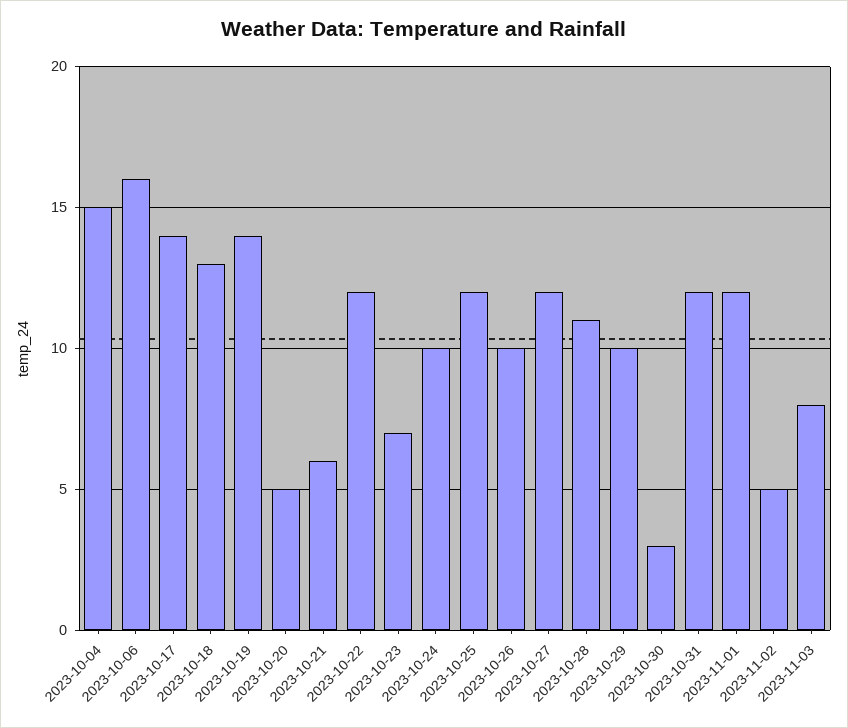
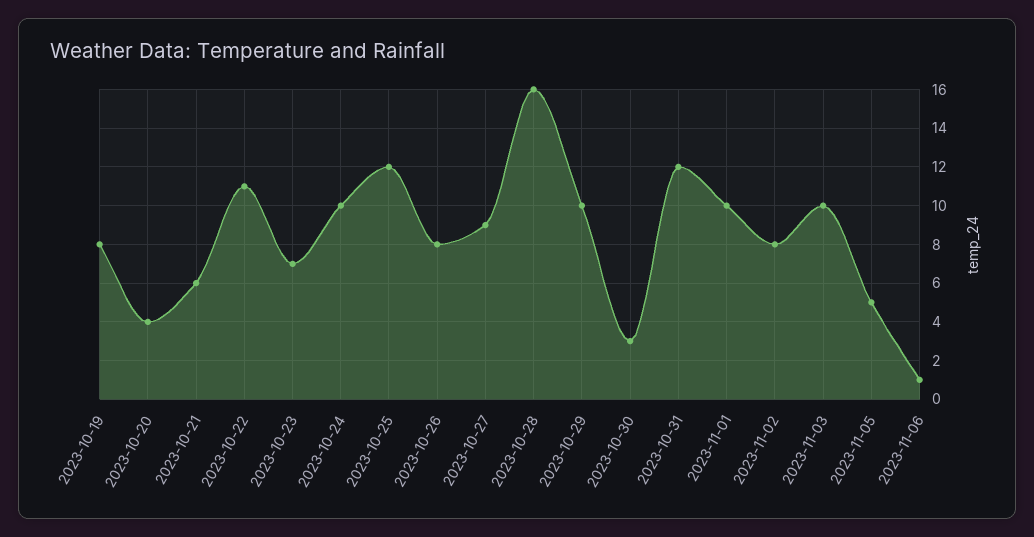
2023-10-04: 15 -> none
2023-10-06: 16 -> none
2023-10-17: 14 -> none
2023-10-18: 13 -> none
2023-10-19: 14 -> 8
2023-10-20: 5 -> 4
2023-10-22: 12 -> 11
2023-10-26: 10 -> 8
2023-10-27: 12 -> 9
2023-10-28: 11 -> 16
2023-11-01: 12 -> 10
2023-11-02: 5 -> 8
2023-11-03: 8 -> 10
2023-11-05: none -> 5
2023-11-06: none -> 1

